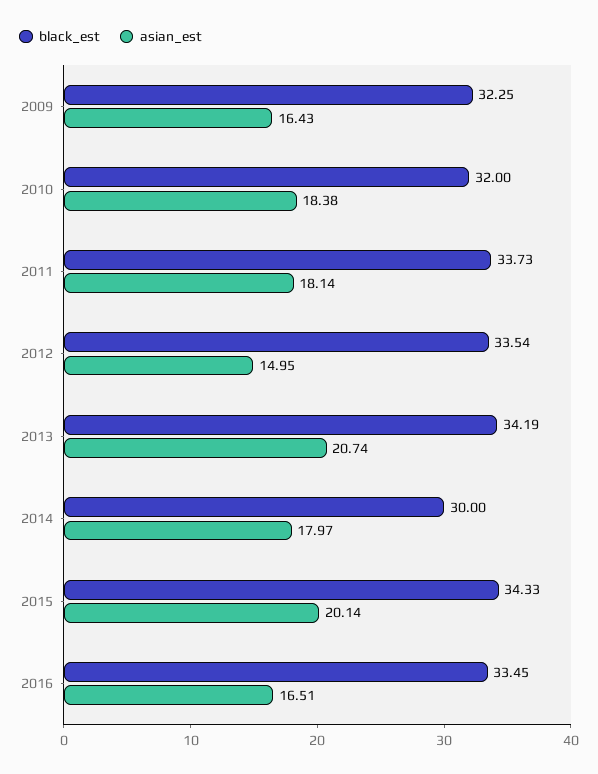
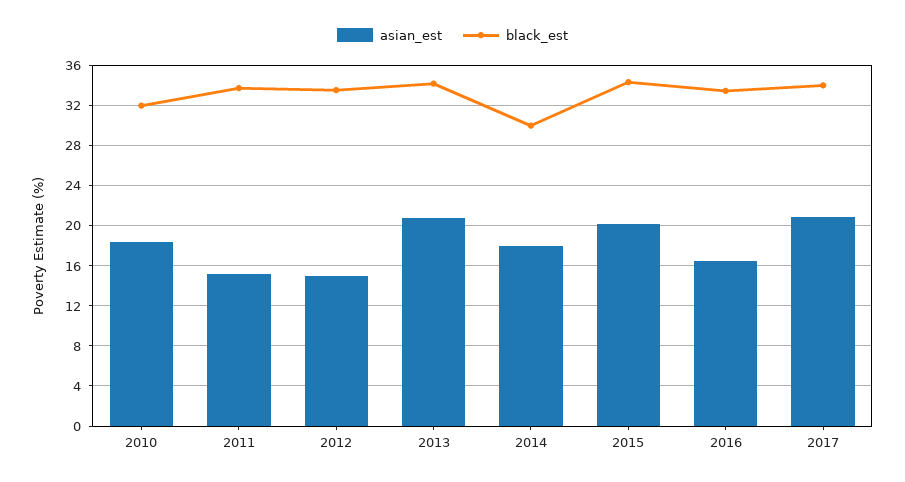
black_est, 2009: 32.25 -> none
asian_est, 2009: 16.43 -> none
asian_est, 2011: 18.14 -> 15
asian_est, 2017: none -> 21
black_est, 2017: none -> 34

